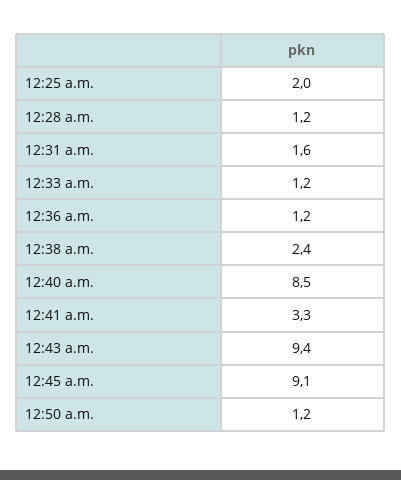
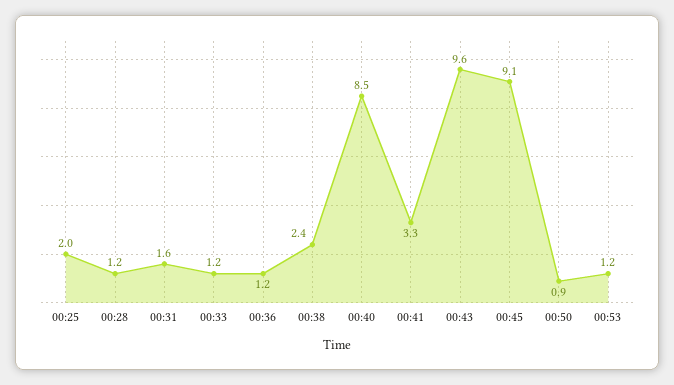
12:43 a.m.: 9.4 -> 9.6
12:50 a.m.: 1.2 -> 0.9
00:53: none -> 1.2

